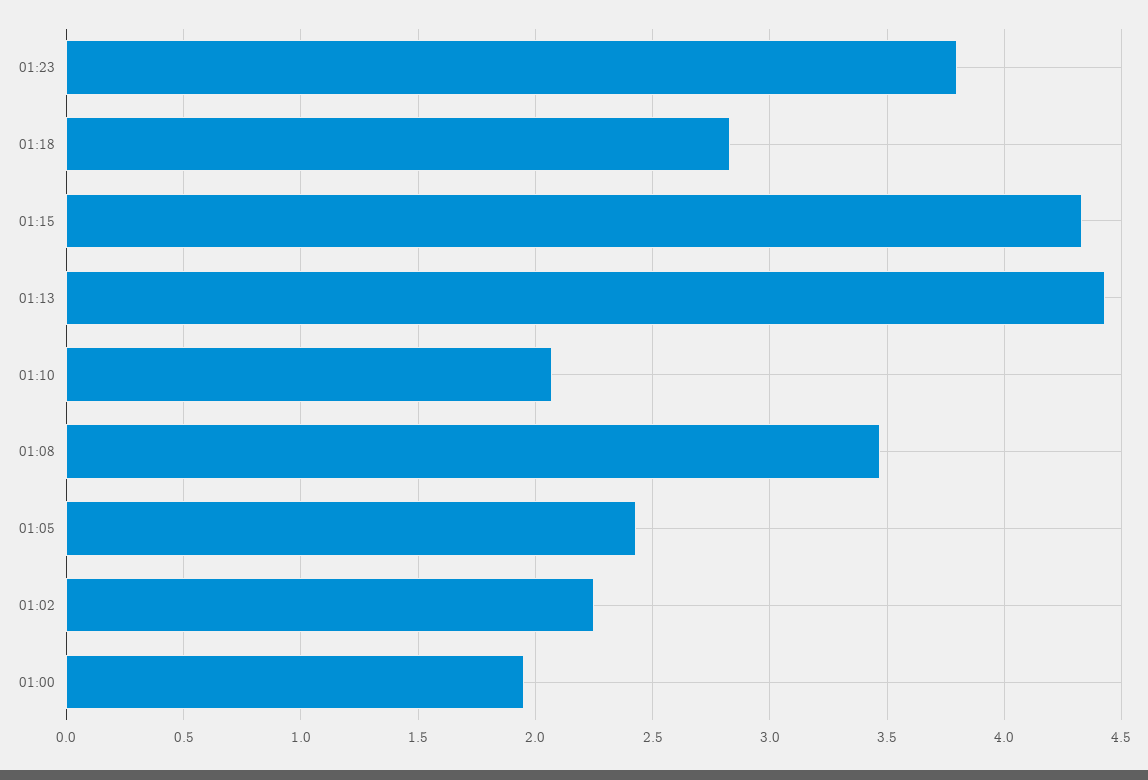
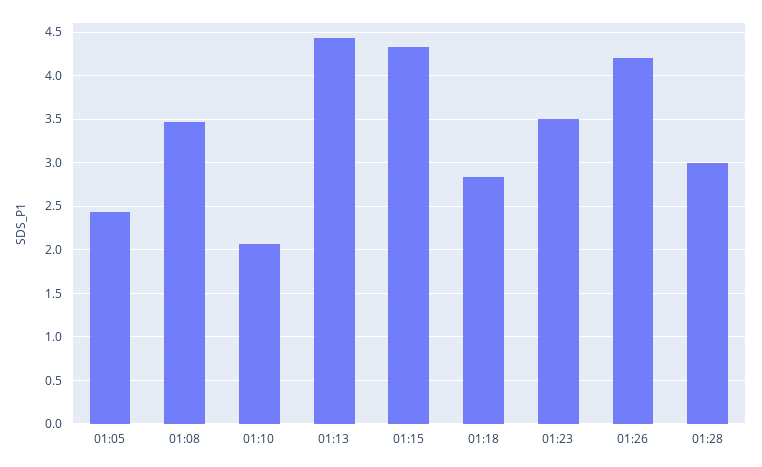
01:23: 3.8 -> 3.5
01:02: 2.25 -> none
01:00: 1.95 -> none
01:26: none -> 4.2
01:28: none -> 3

